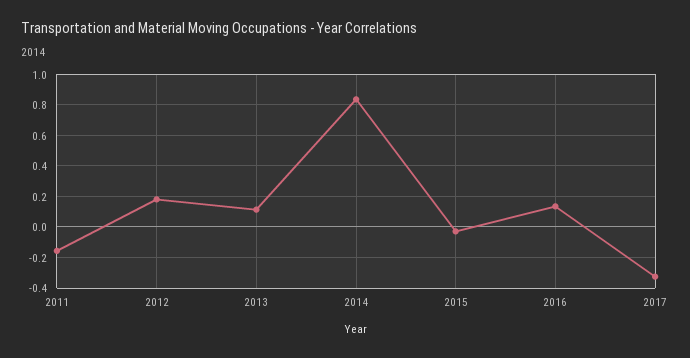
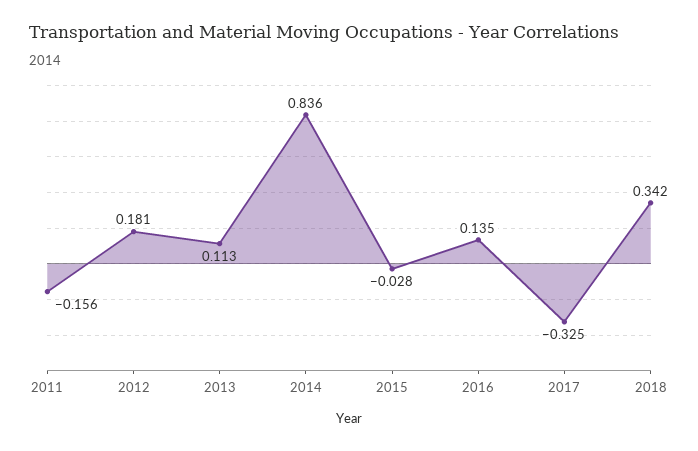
2018: none -> 0.342

